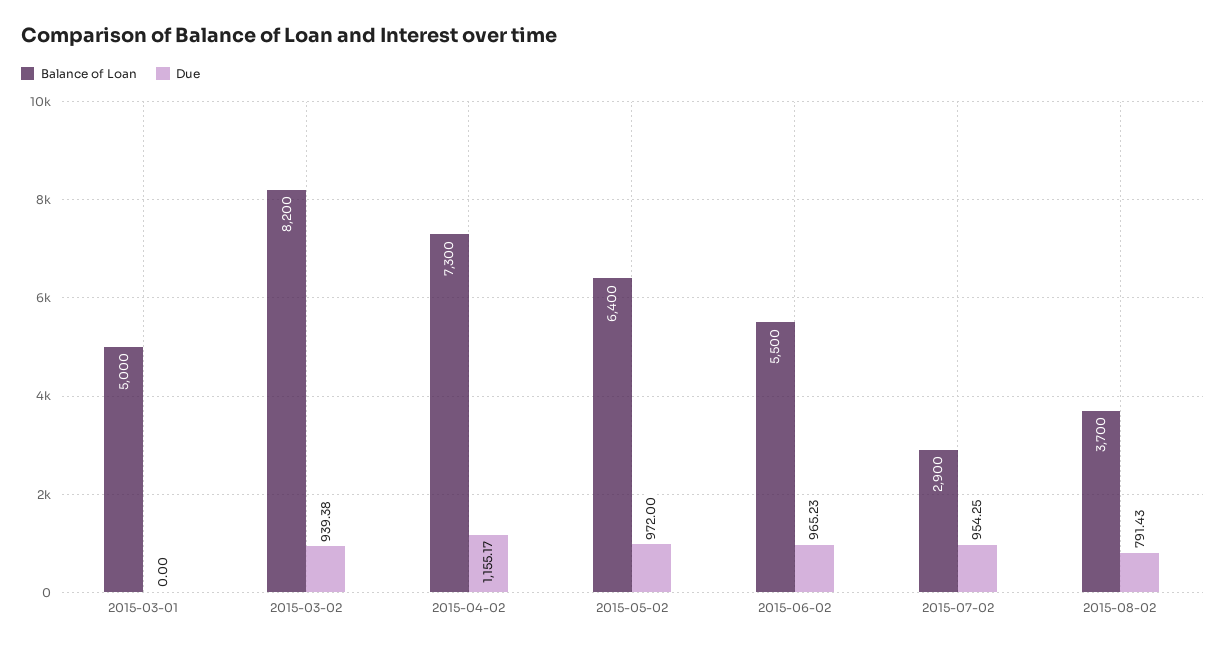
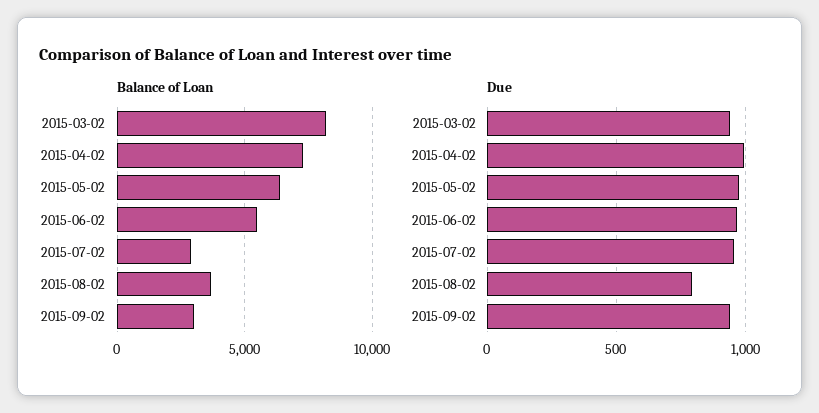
Balance of Loan, 2015-03-01: 5000 -> none
Due, 2015-03-01: 0 -> none
Due, 2015-04-02: 1155.17 -> 1000
Balance of Loan, 2015-09-02: none -> 3000
Due, 2015-09-02: none -> 950

